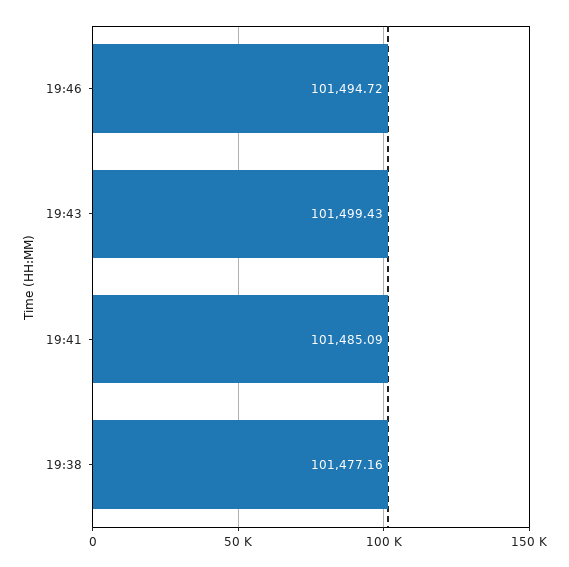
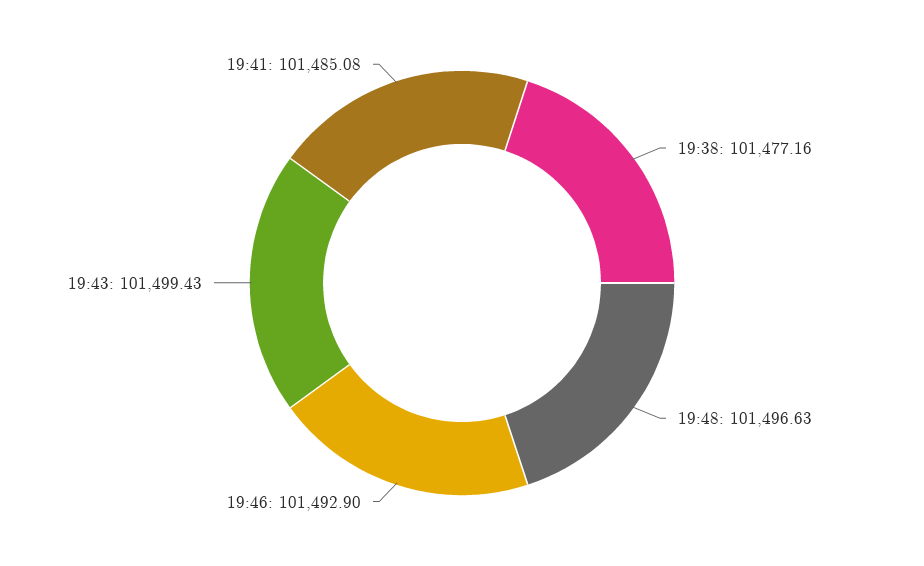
19:46: 101494.72 -> 101492.9
19:41: 101485.09 -> 101485.08
19:48: none -> 101496.63

